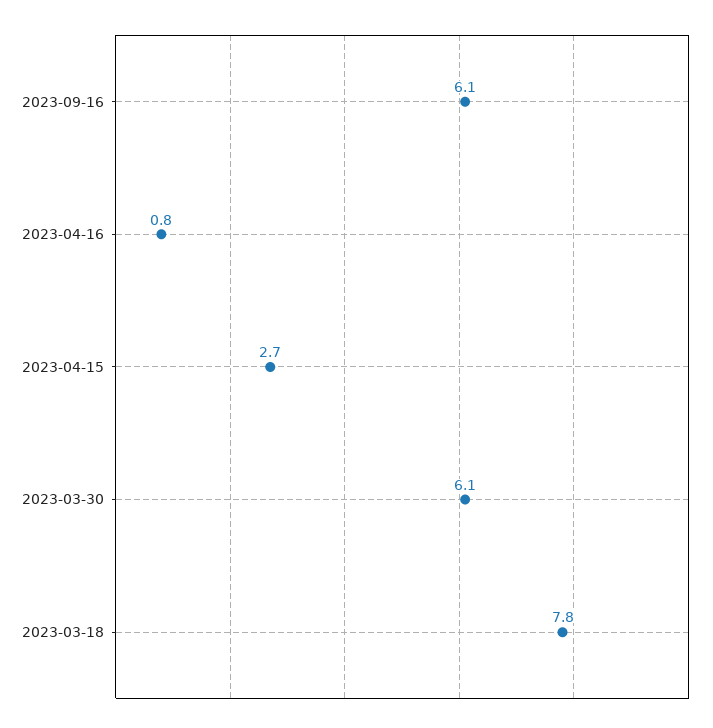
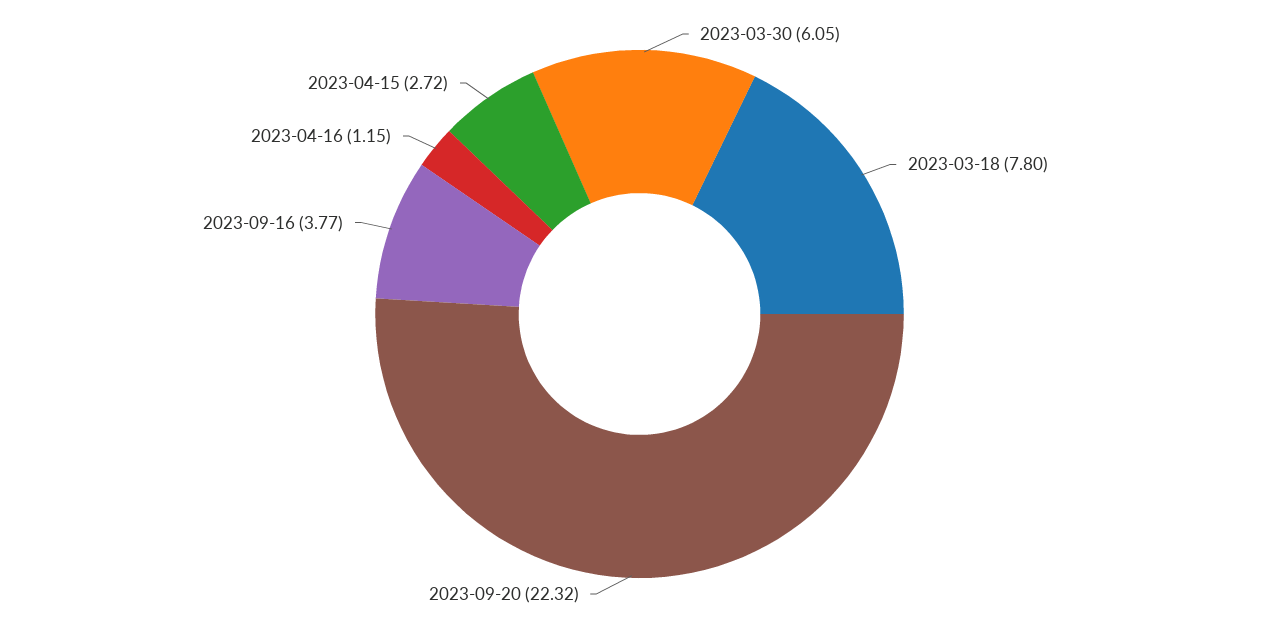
2023-09-16: 6.1 -> 3.77
2023-04-16: 0.8 -> 1.15
2023-09-20: none -> 22.32

